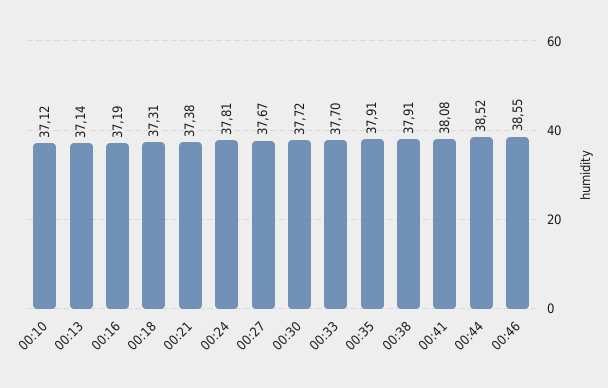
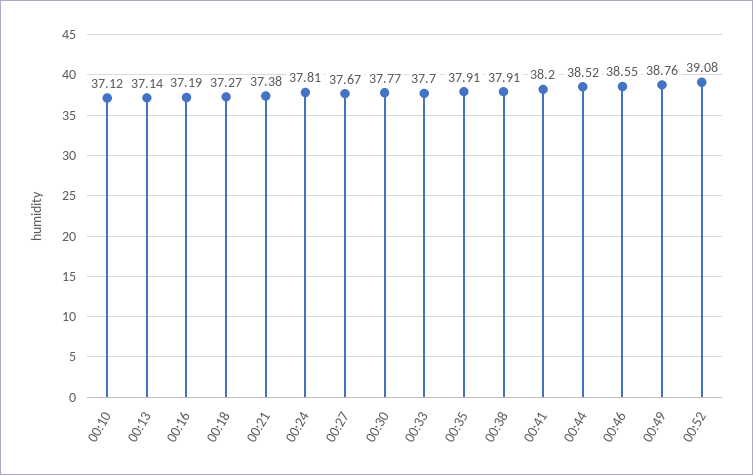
00:18: 37.31 -> 37.27
00:30: 37.72 -> 37.77
00:41: 38.08 -> 38.2
00:49: none -> 38.76
00:52: none -> 39.08

